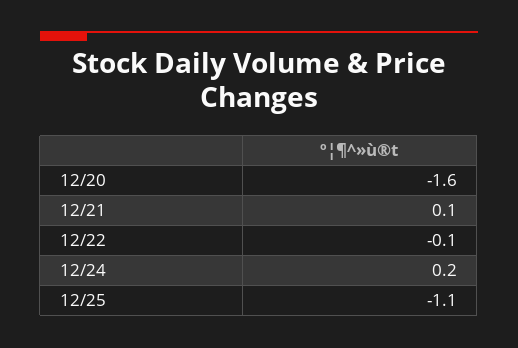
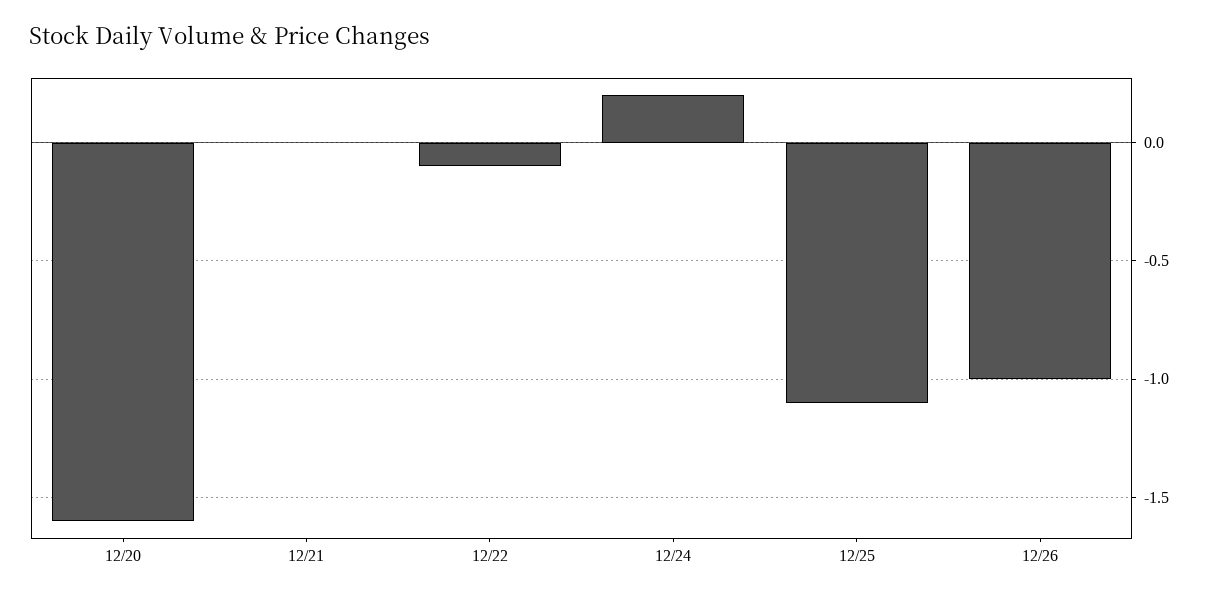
12/21: 0.1 -> 0
12/26: none -> -1

